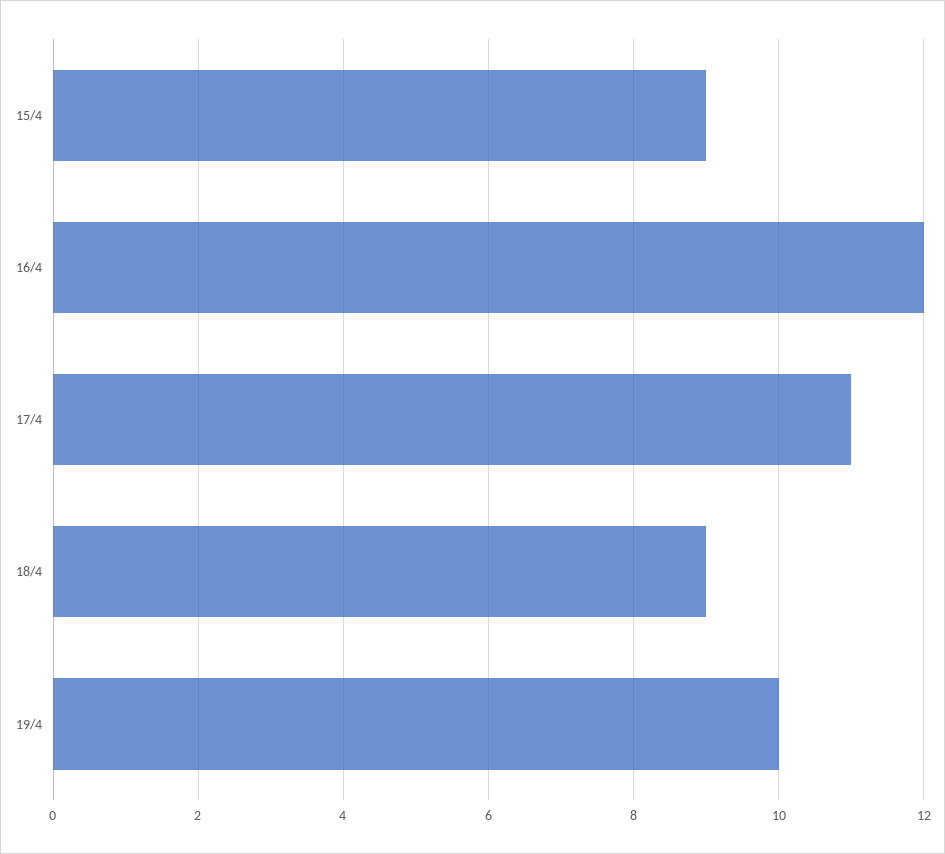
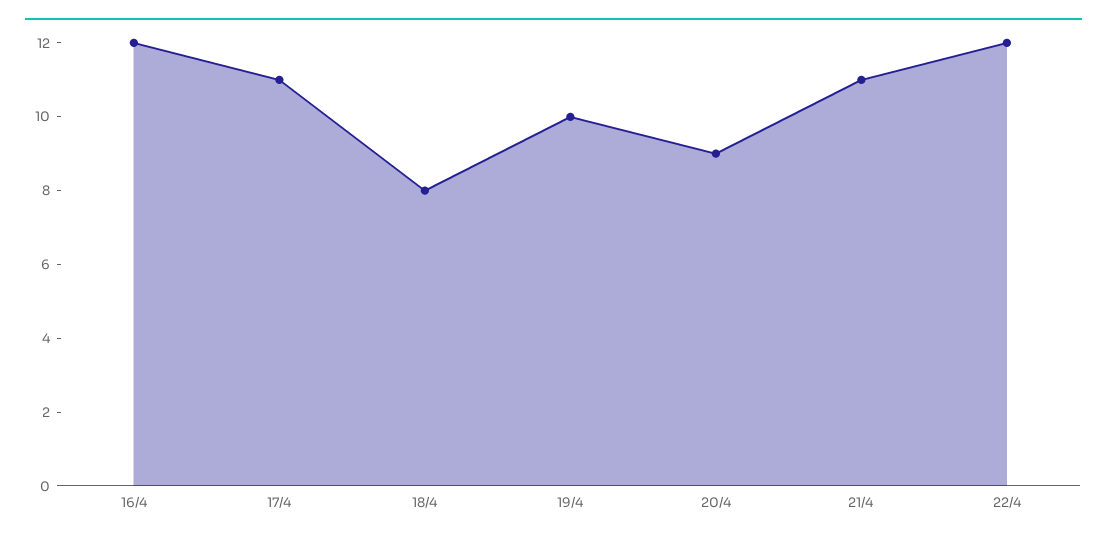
15/4: 9 -> none
18/4: 9 -> 8
20/4: none -> 9
21/4: none -> 11
22/4: none -> 12

